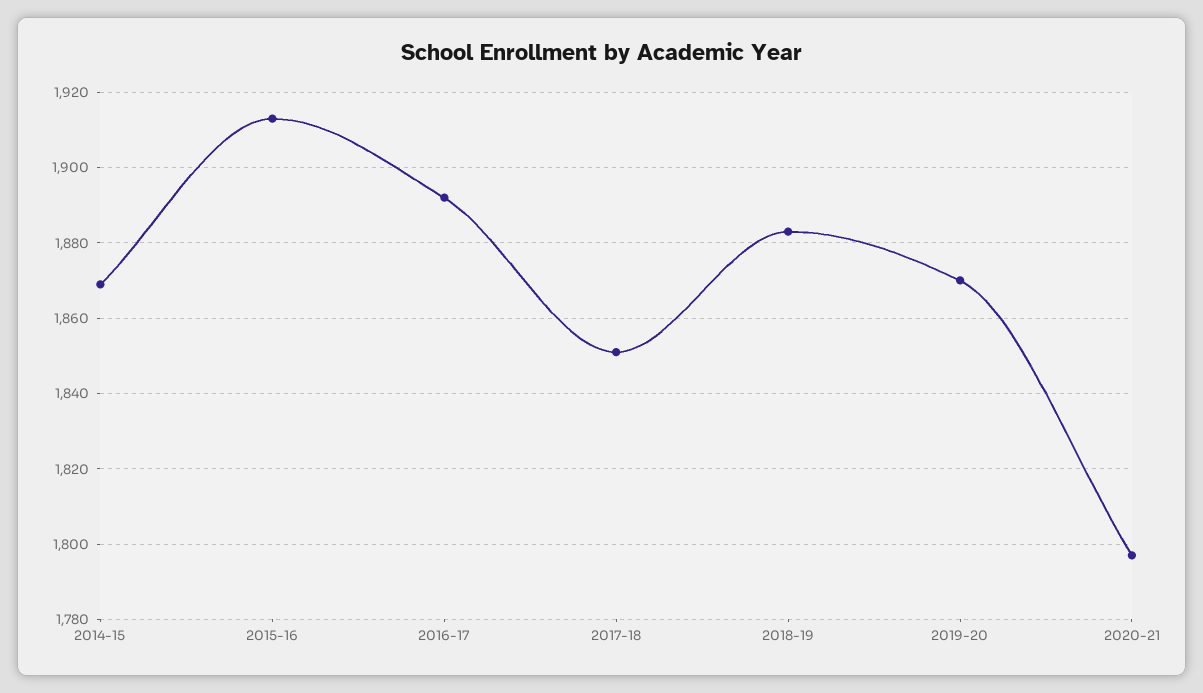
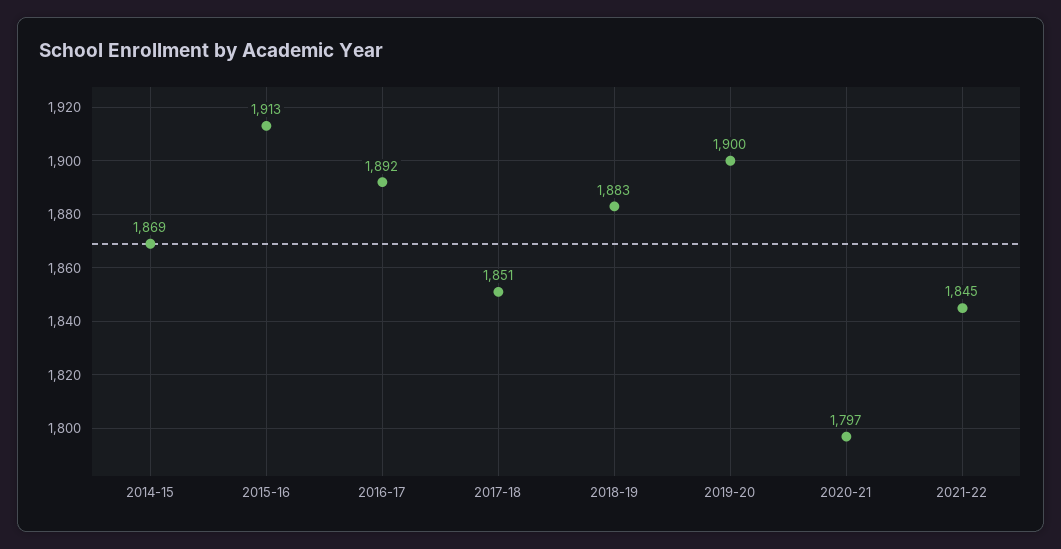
2019-20: 1870 -> 1900
2021-22: none -> 1845

